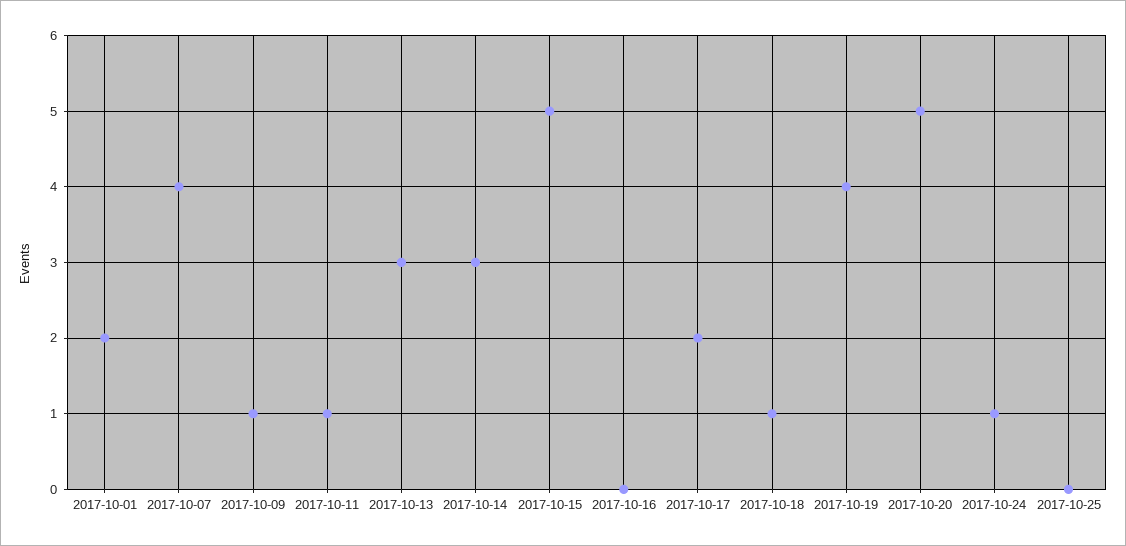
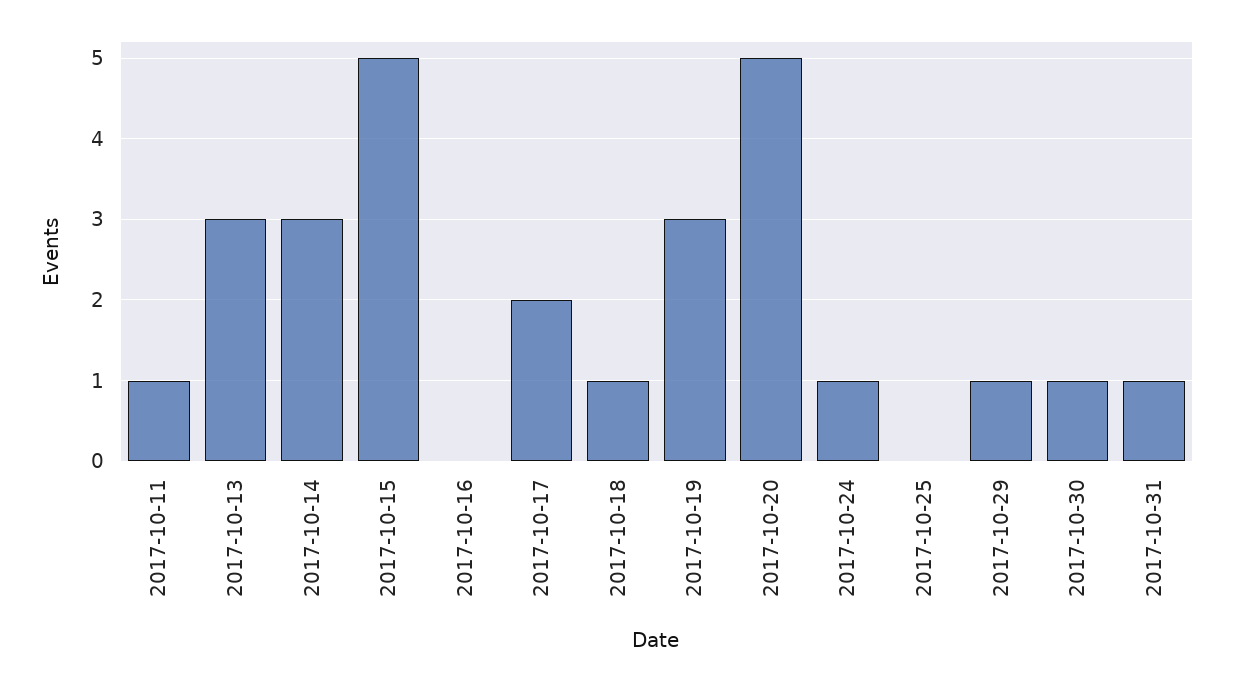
2017-10-01: 2 -> none
2017-10-07: 4 -> none
2017-10-09: 1 -> none
2017-10-19: 4 -> 3
2017-10-29: none -> 1
2017-10-30: none -> 1
2017-10-31: none -> 1

